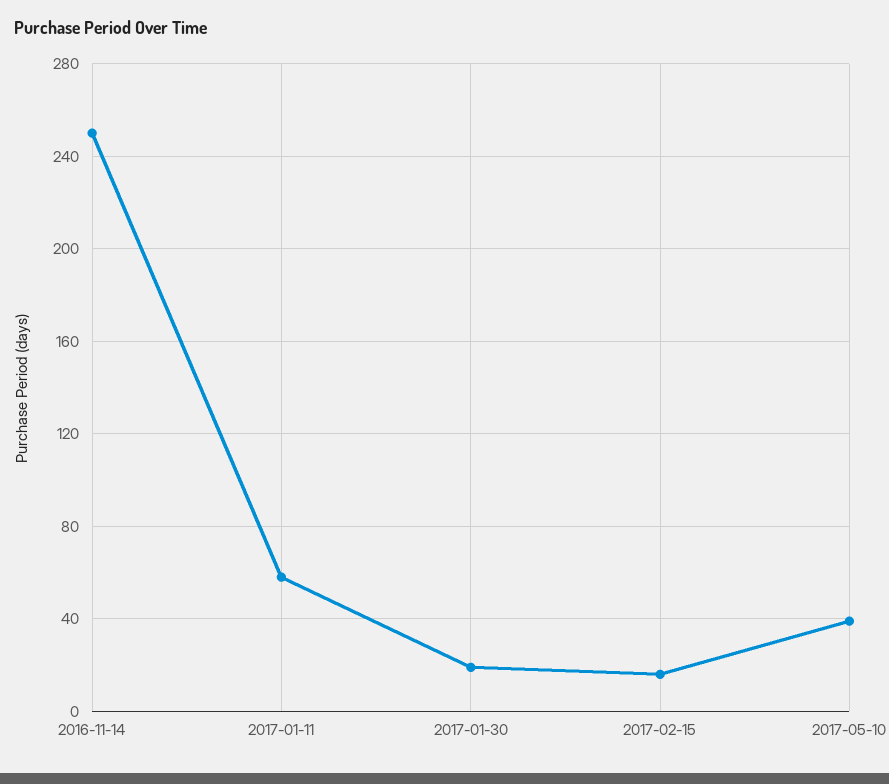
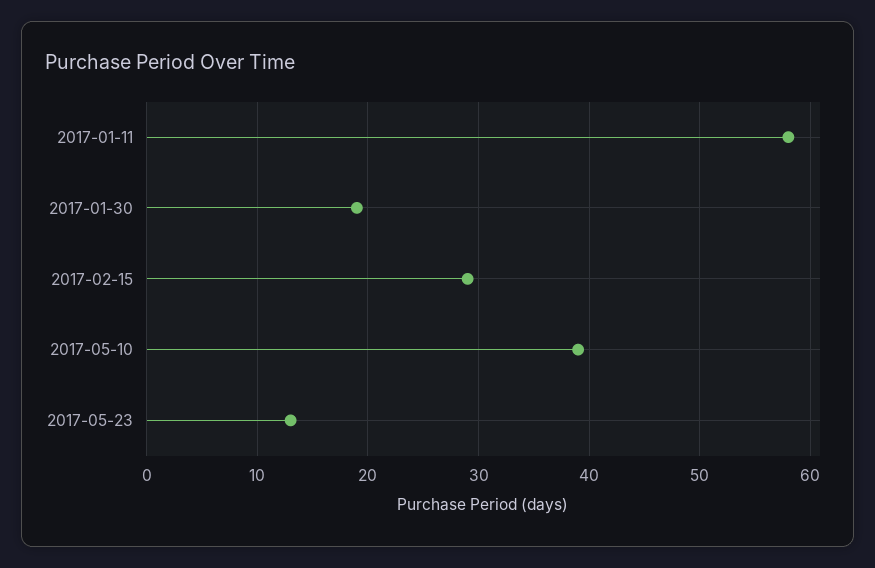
2016-11-14: 250 -> none
2017-02-15: 15 -> 29
2017-05-23: none -> 13

